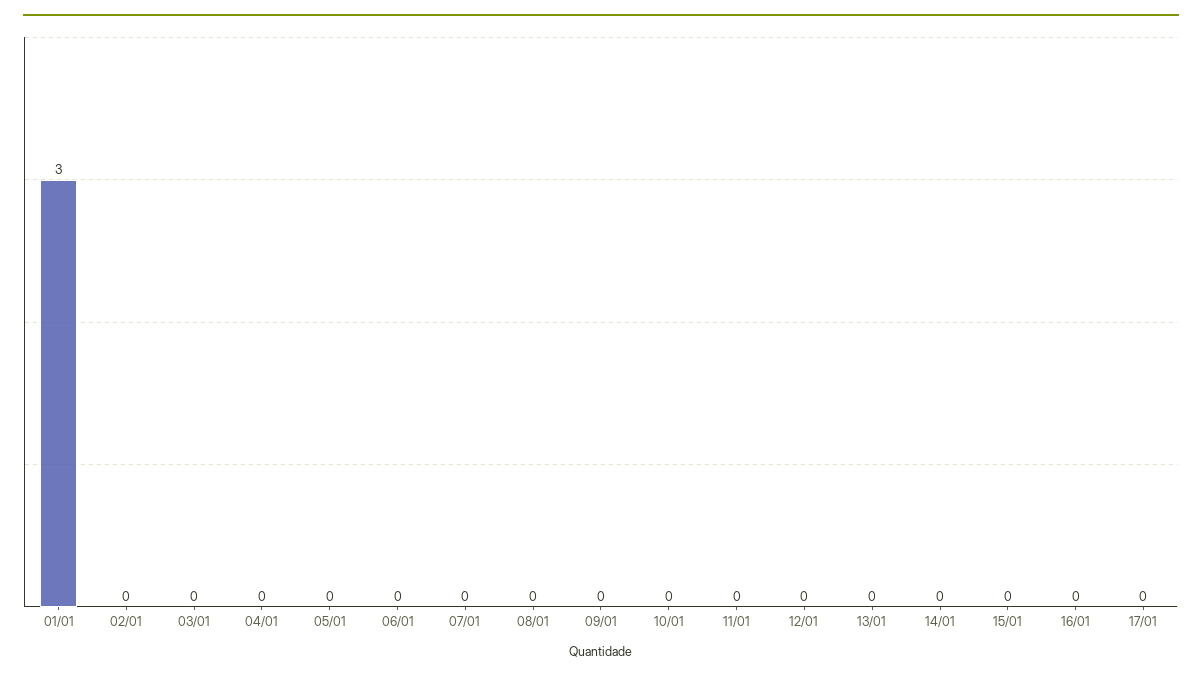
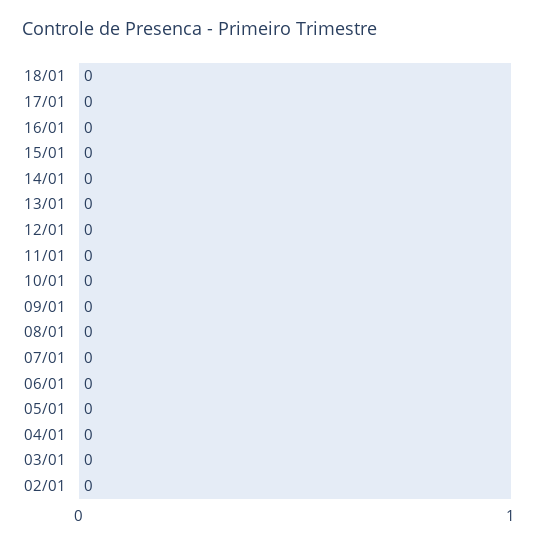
01/01: 3 -> none
18/01: none -> 0

